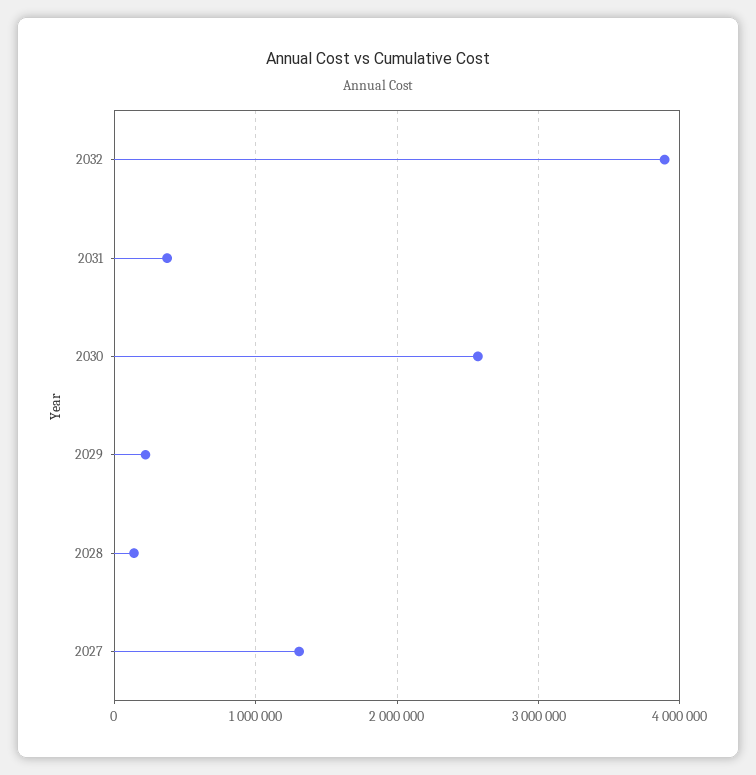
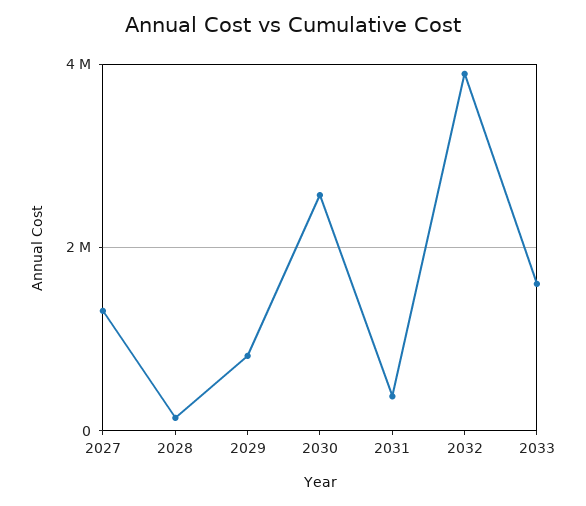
2029: 200000 -> 800000
2033: none -> 1600000

